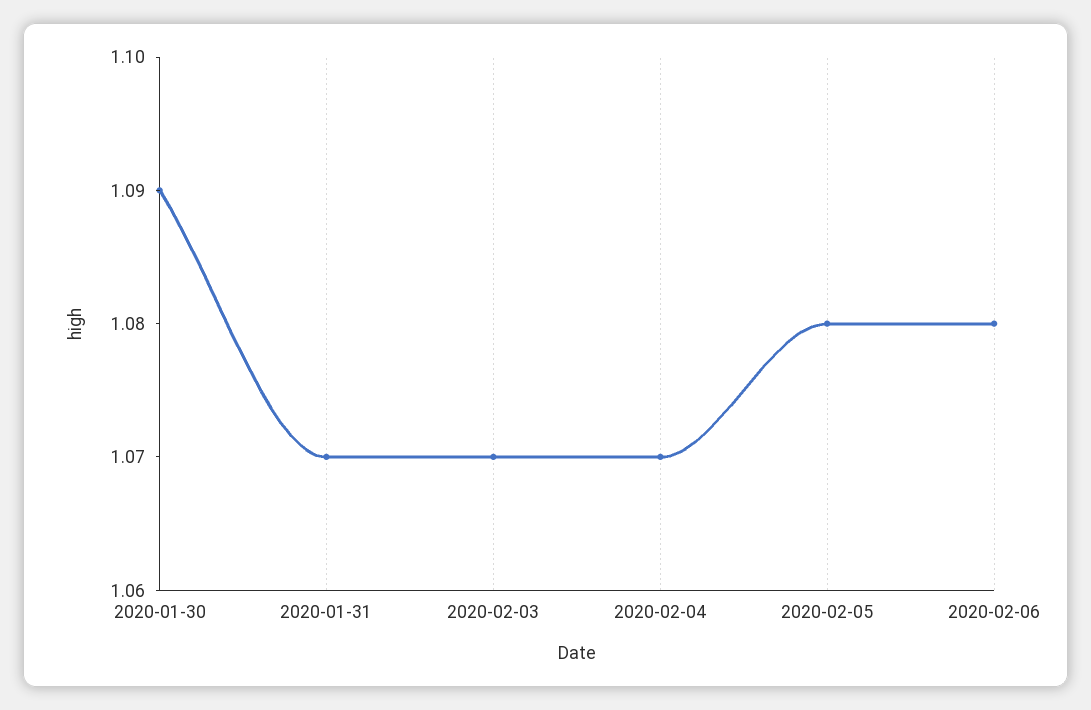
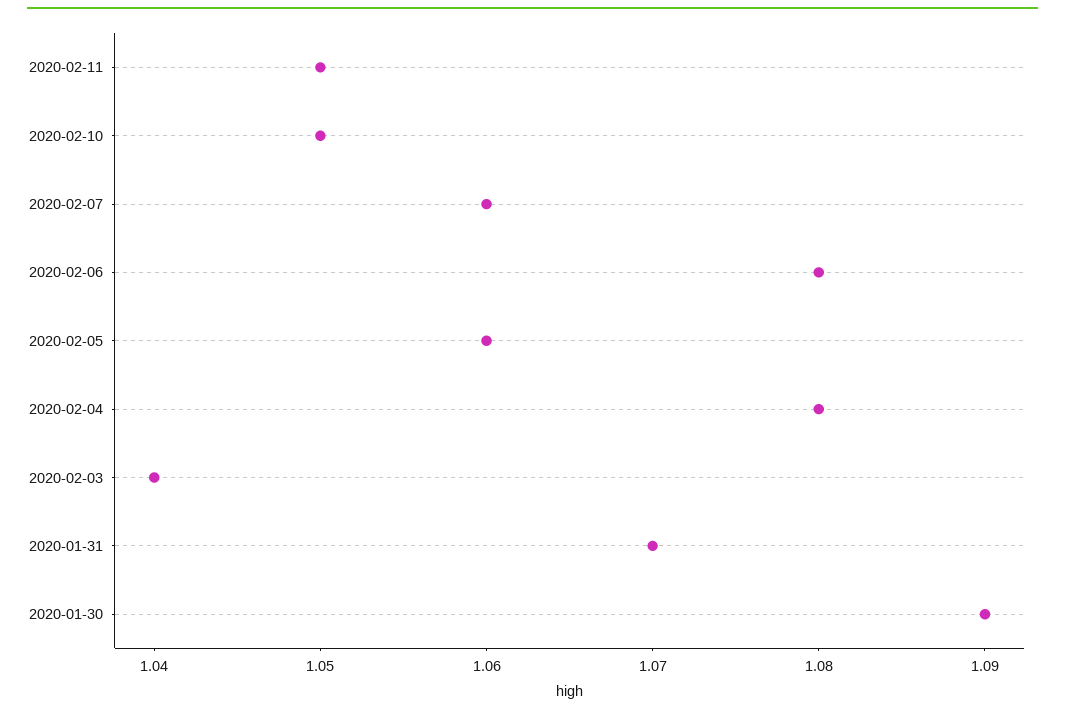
2020-02-03: 1.07 -> 1.04
2020-02-04: 1.07 -> 1.08
2020-02-05: 1.08 -> 1.06
2020-02-11: none -> 1.05
2020-02-10: none -> 1.05
2020-02-07: none -> 1.06

